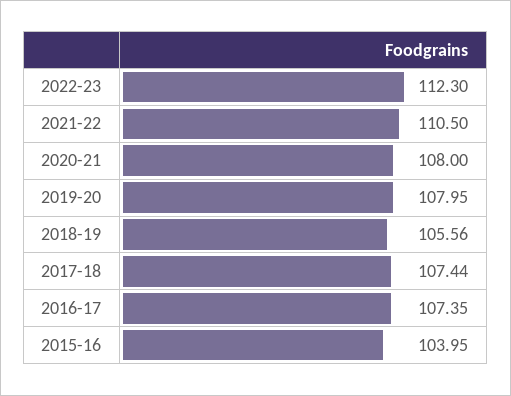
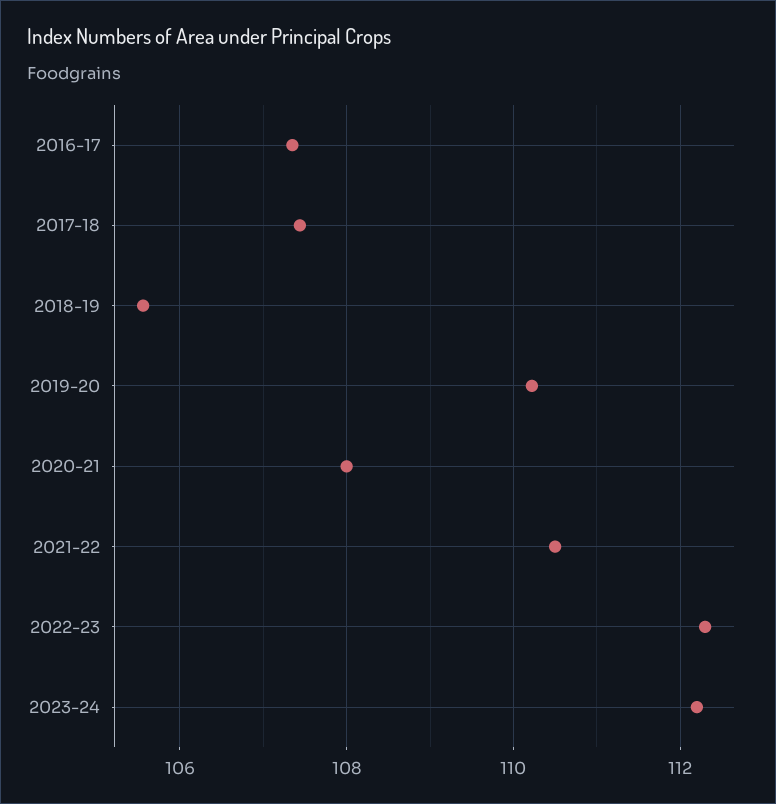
2019-20: 107.95 -> 110.2
2015-16: 103.95 -> none
2023-24: none -> 112.2

